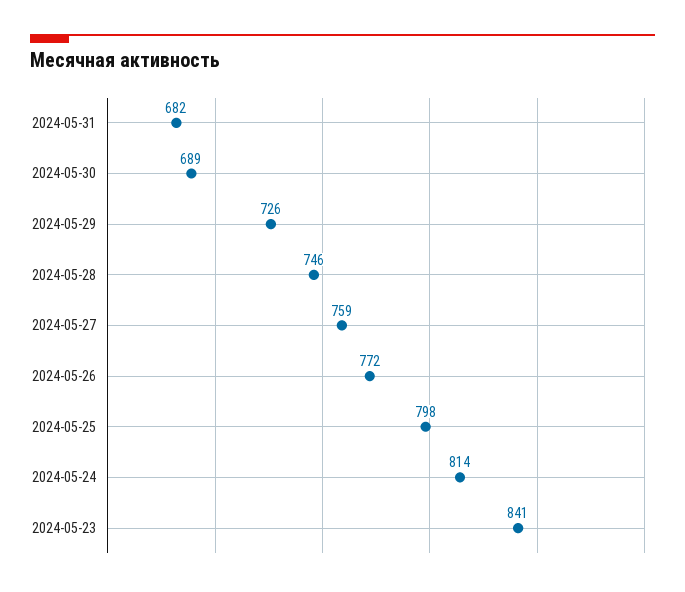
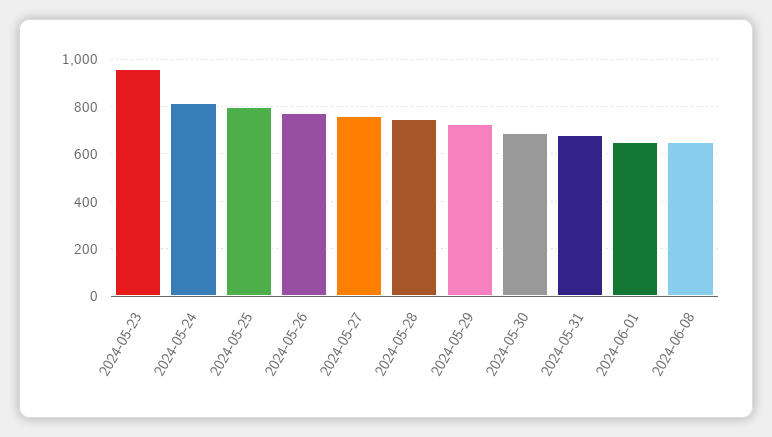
2024-05-23: 841 -> 950
2024-06-01: none -> 650
2024-06-08: none -> 650

